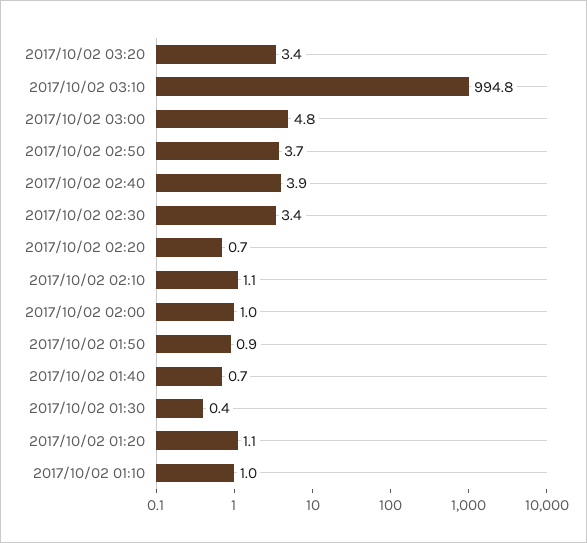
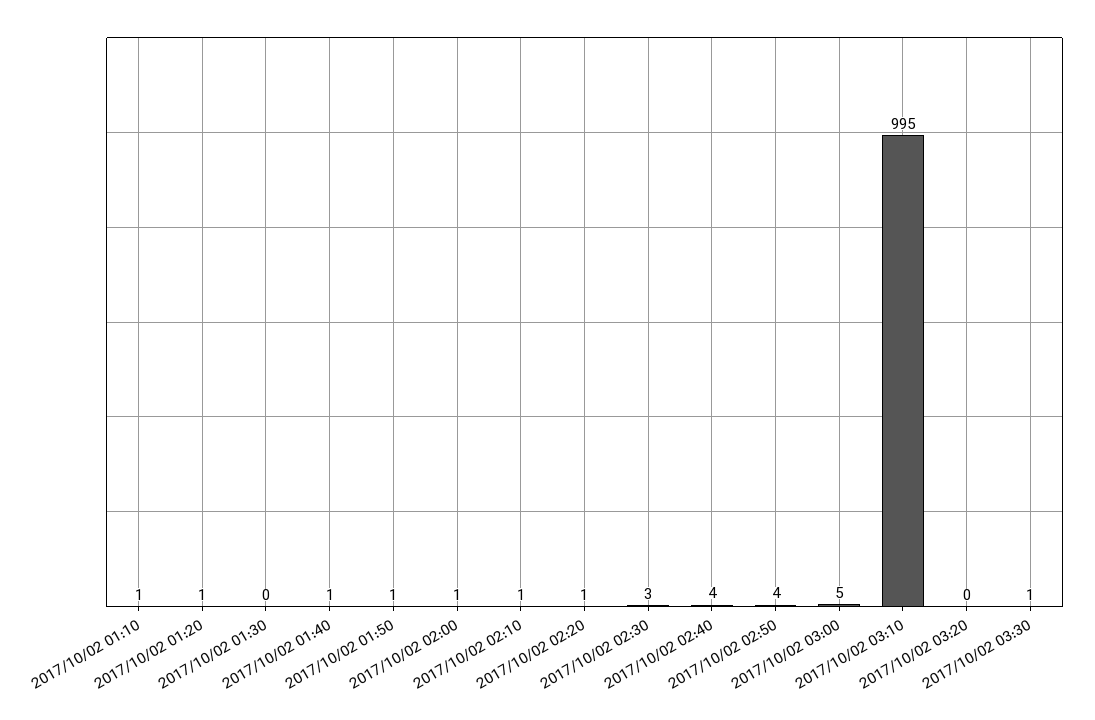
2017/10/02 03:20: 3.4 -> 0
2017/10/02 03:30: none -> 1

